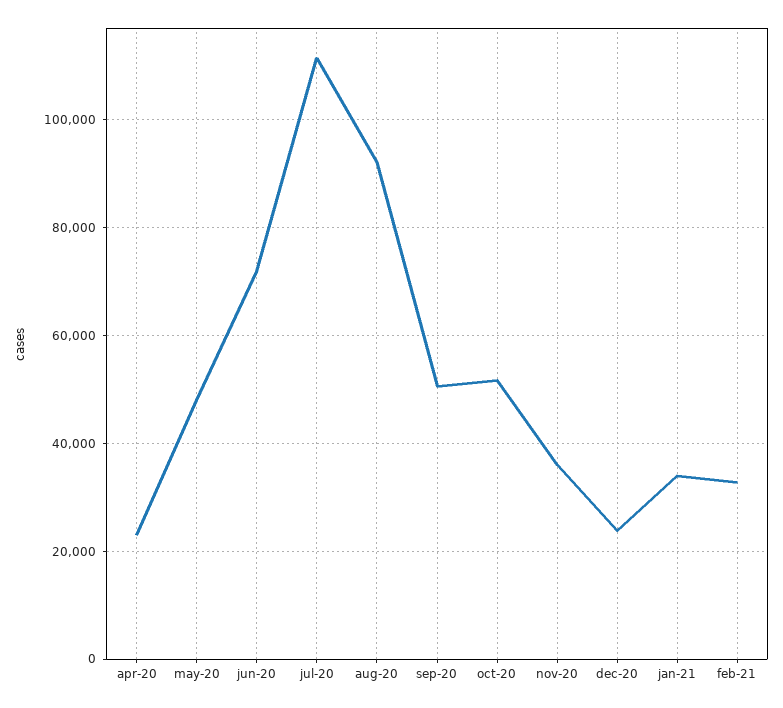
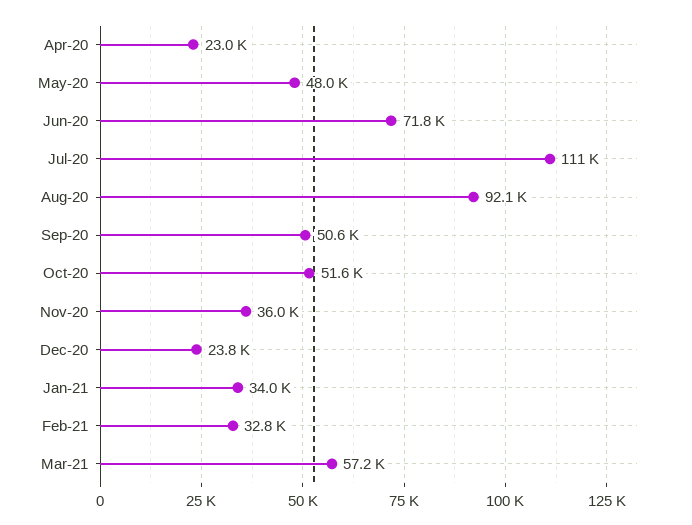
Mar-21: none -> 57200

